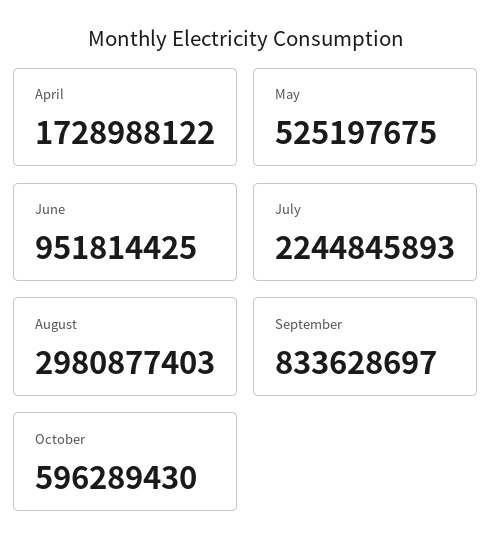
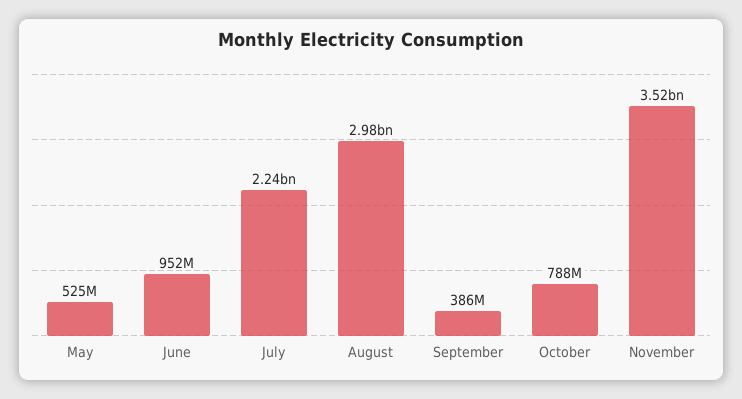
April: 1728988122 -> none
September: 833628697 -> 386000000
October: 596289430 -> 788000000
November: none -> 3520000000

